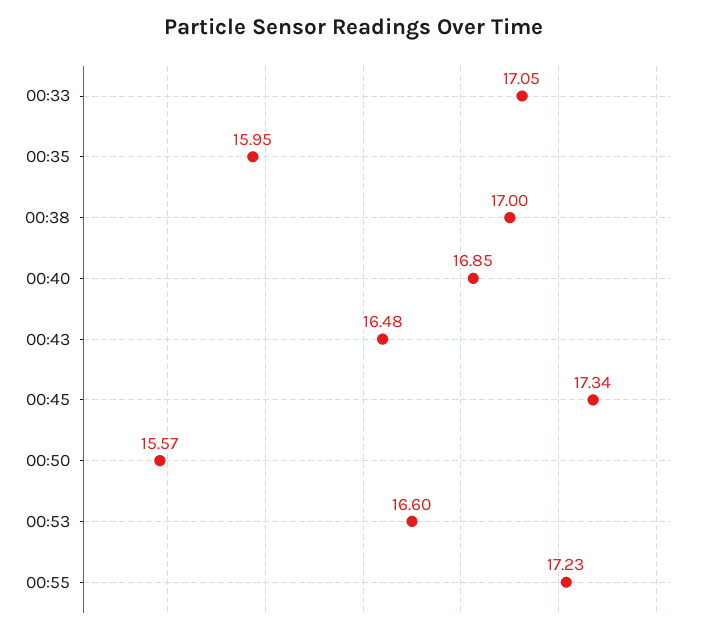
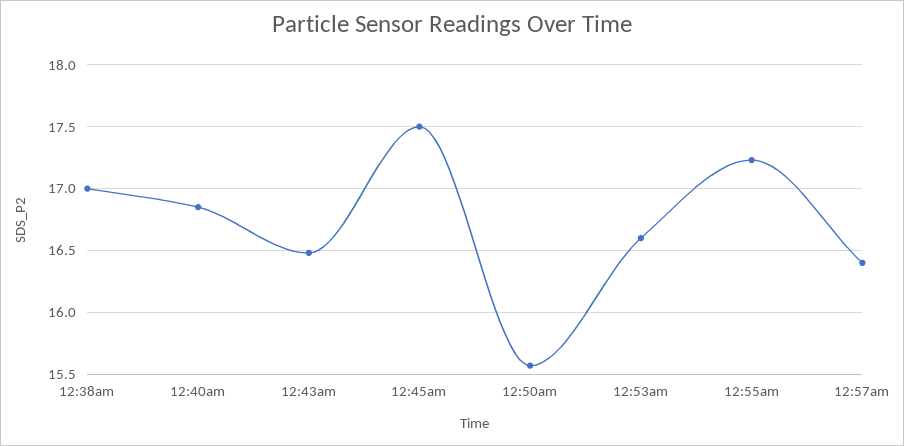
00:33: 17.05 -> none
00:35: 15.95 -> none
00:45: 17.34 -> 17.5
12:57am: none -> 16.4

